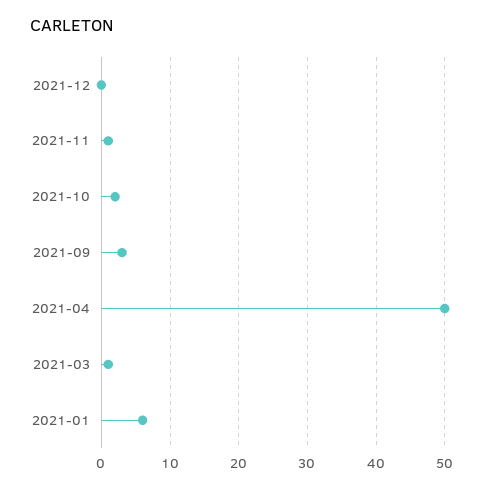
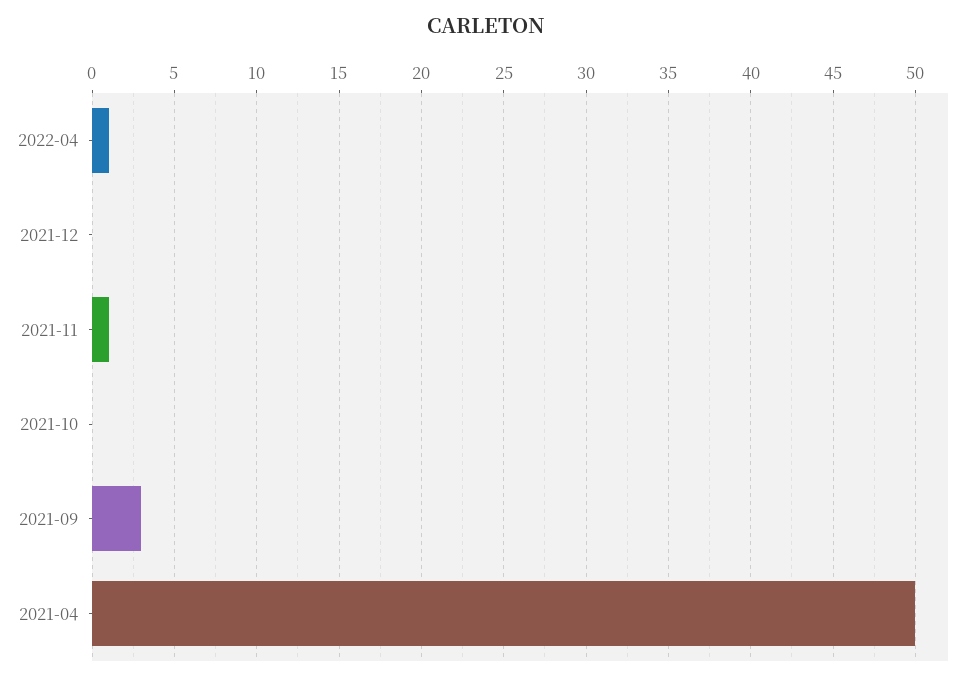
2021-10: 2 -> 0
2021-03: 1 -> none
2021-01: 6 -> none
2022-04: none -> 1

